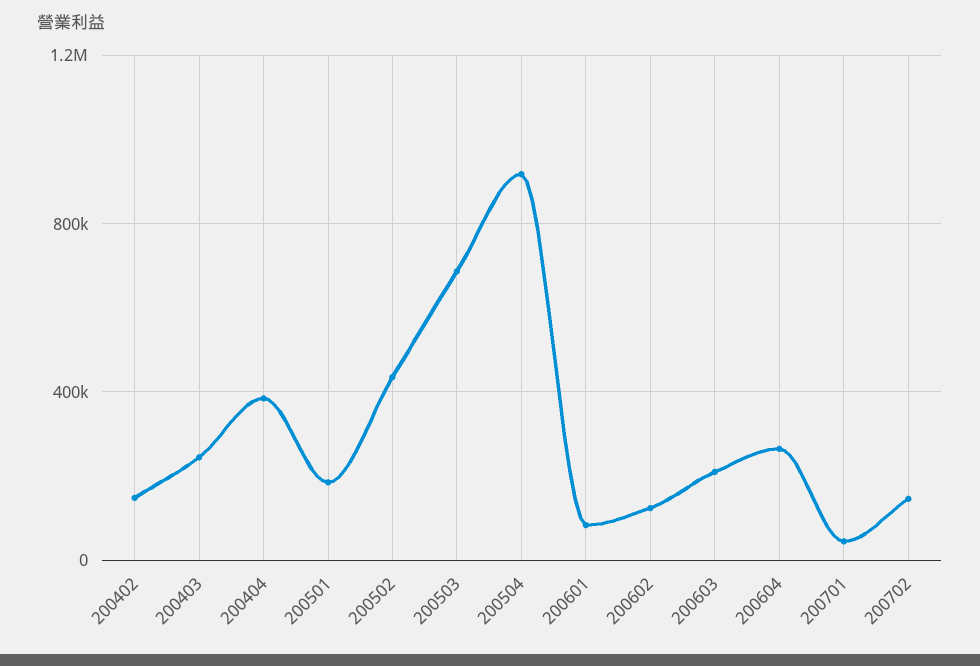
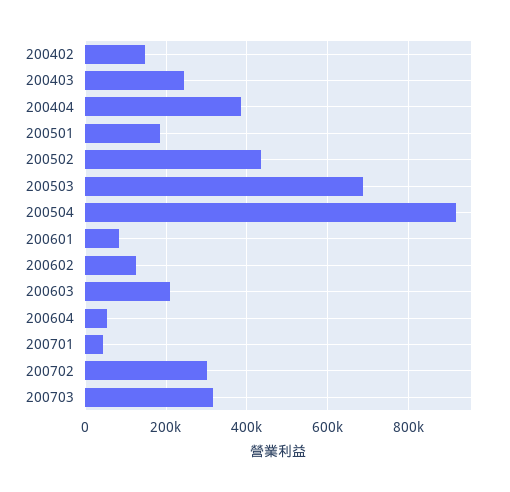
200604: 250000 -> 60000
200702: 150000 -> 300000
200703: none -> 320000

